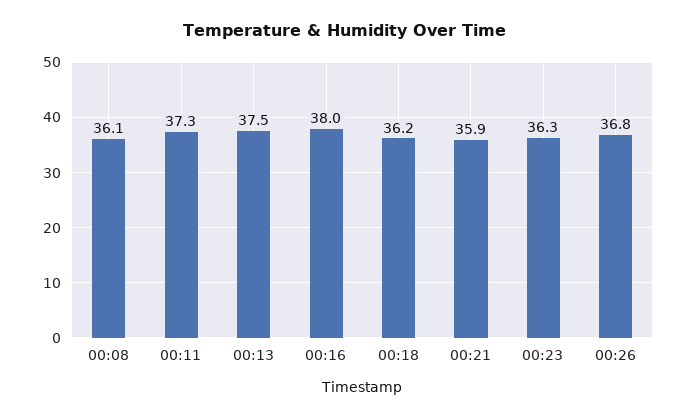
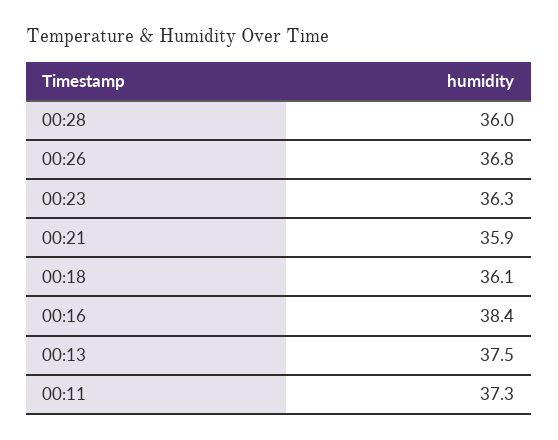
00:08: 36.1 -> none
00:16: 38 -> 38.4
00:18: 36.2 -> 36.1
00:28: none -> 36

